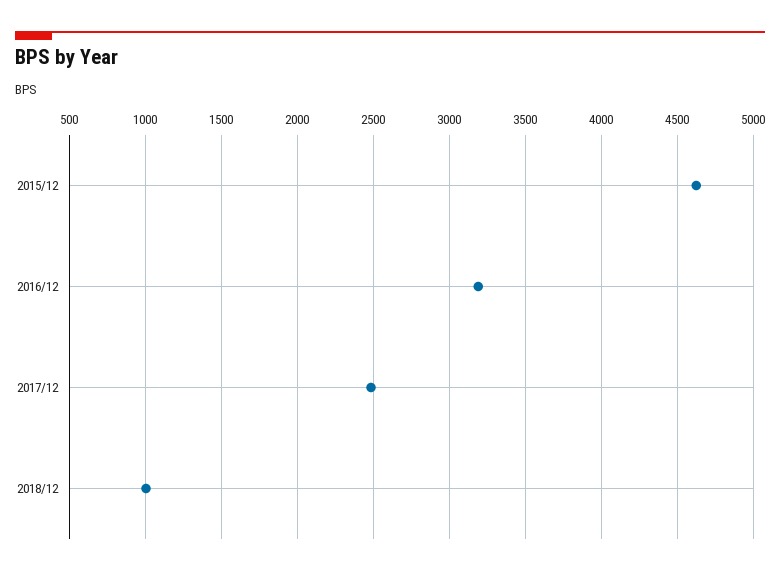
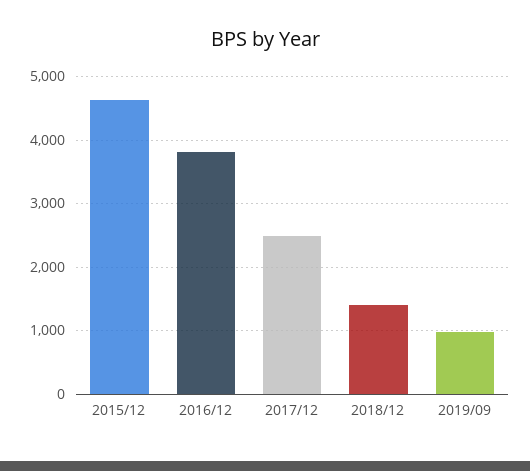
2016/12: 3200 -> 3800
2018/12: 1000 -> 1400
2019/09: none -> 1000

